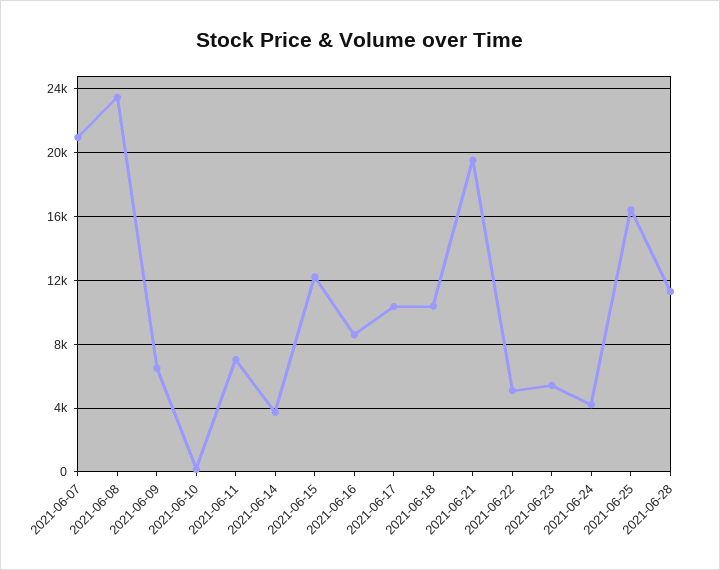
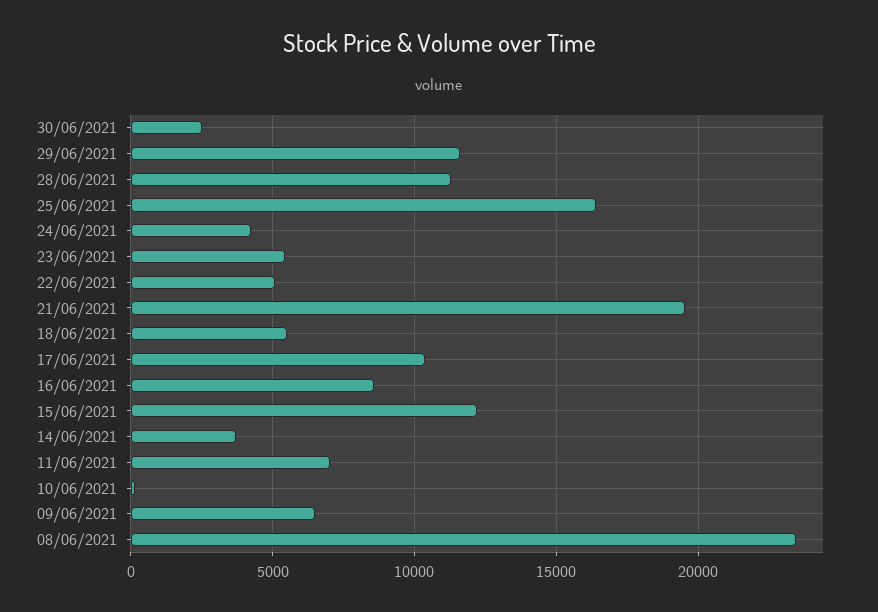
2021-06-07: 21000 -> none
2021-06-18: 10500 -> 5500
30/06/2021: none -> 2500
29/06/2021: none -> 11500

